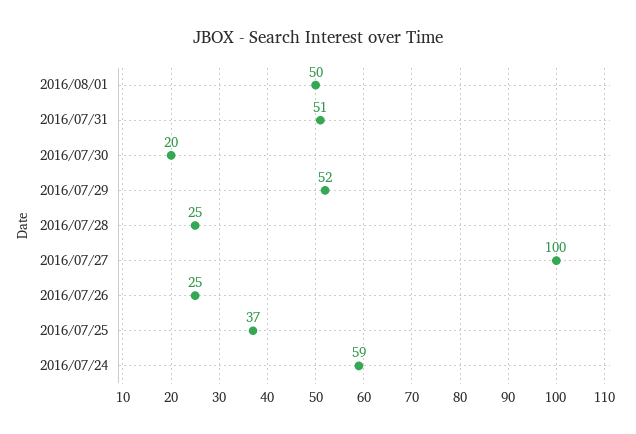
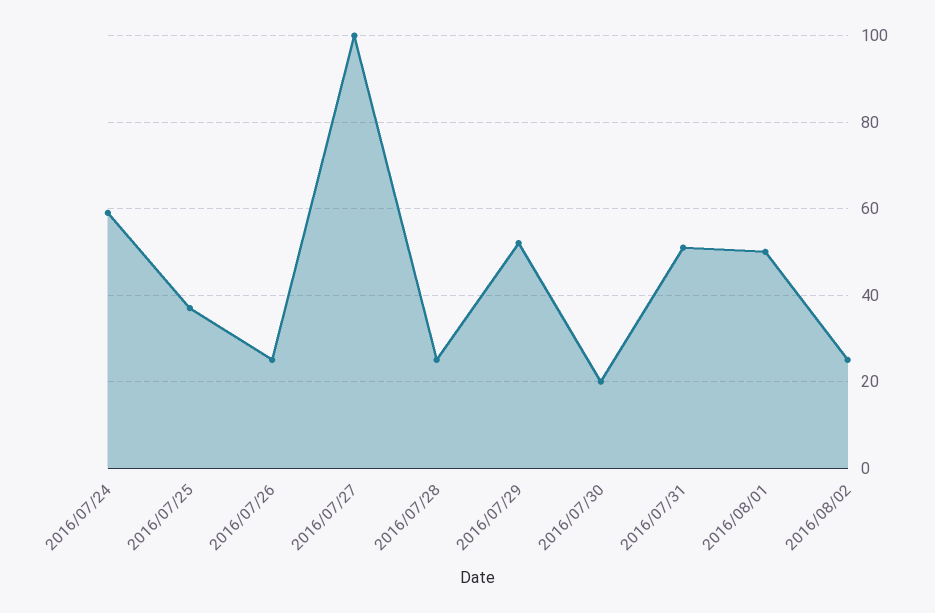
2016/08/02: none -> 25

